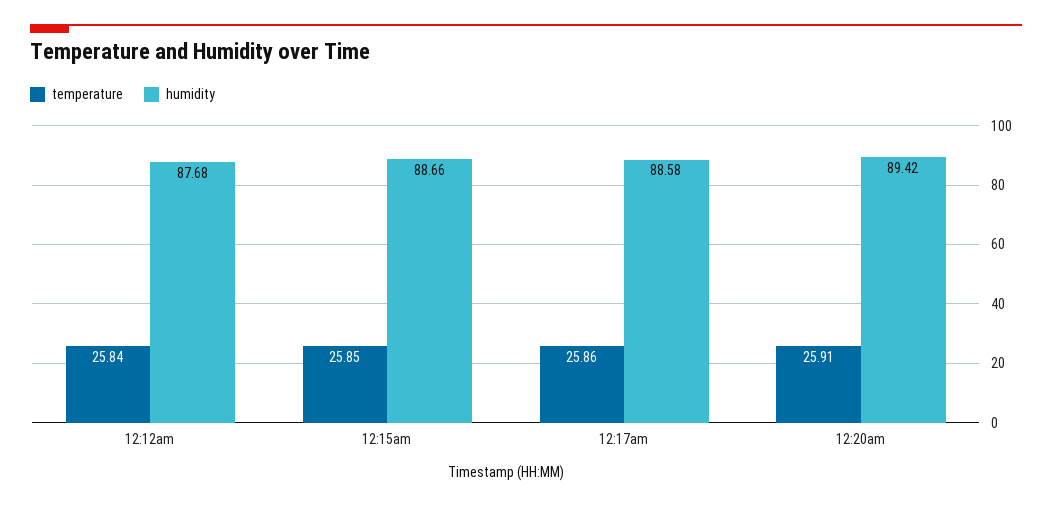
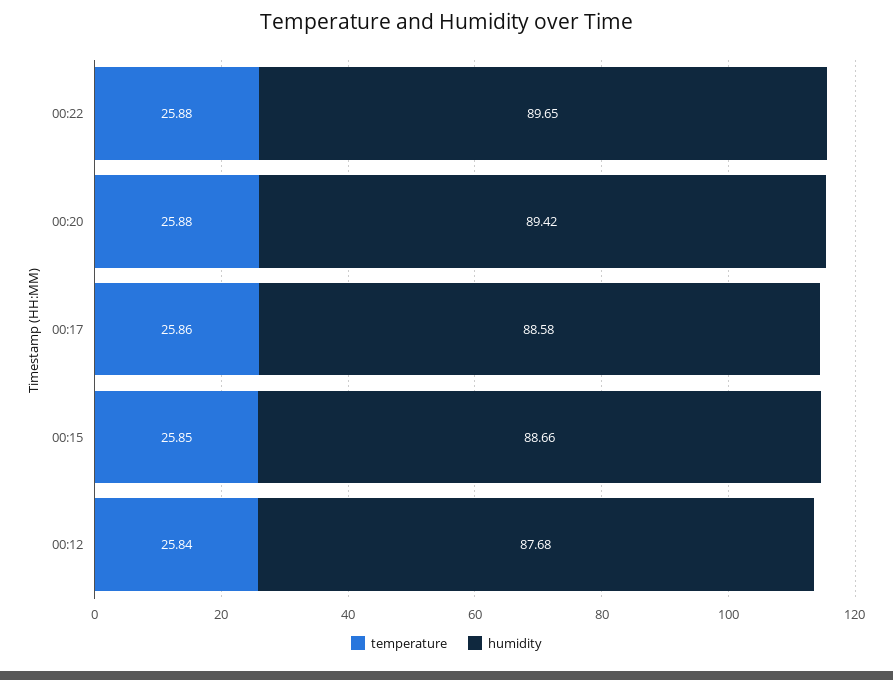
temperature, 12:20am: 25.91 -> 25.88
temperature, 00:22: none -> 25.88
humidity, 00:22: none -> 89.65

